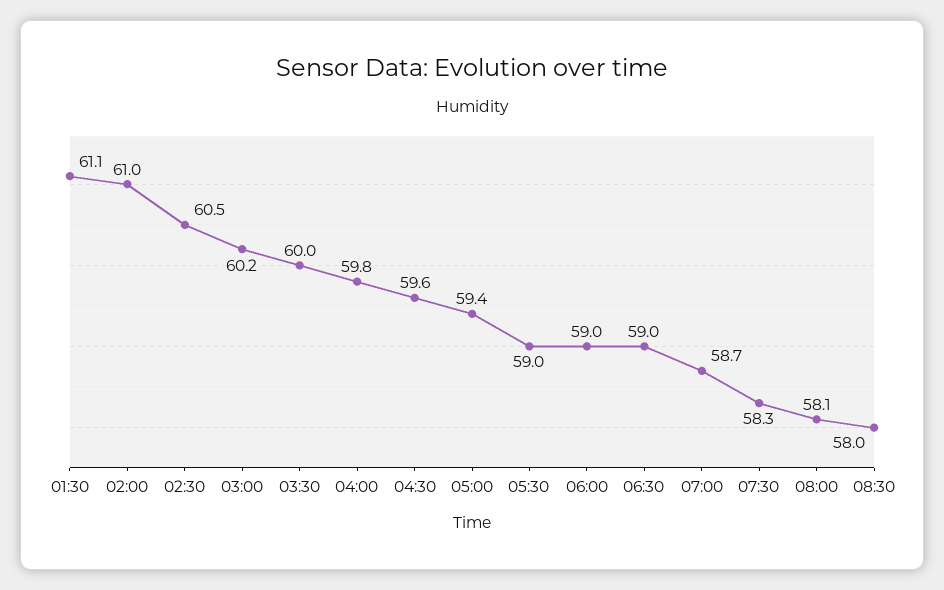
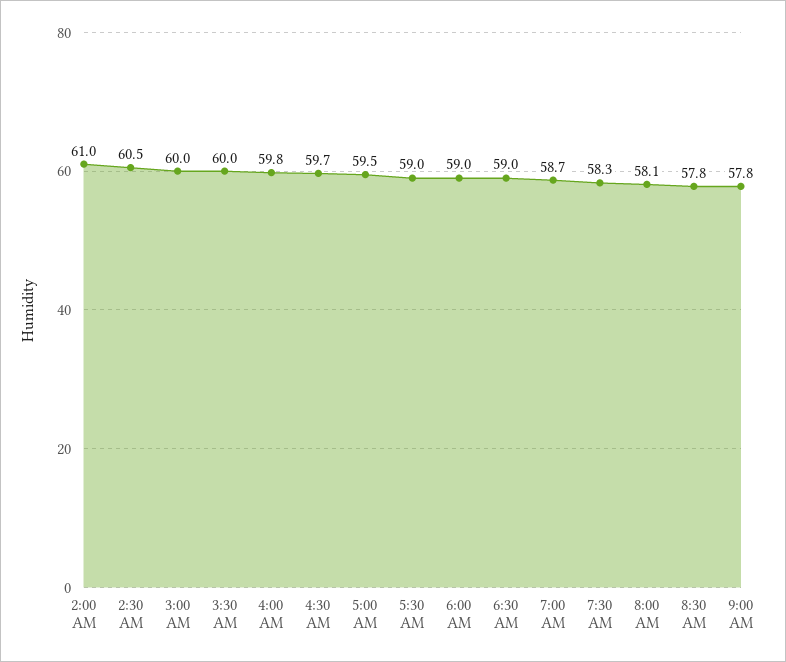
01:30: 61.1 -> none
03:00: 60.2 -> 60
04:30: 59.6 -> 59.7
05:00: 59.4 -> 59.5
08:30: 58 -> 57.8
9:00 AM: none -> 57.8

